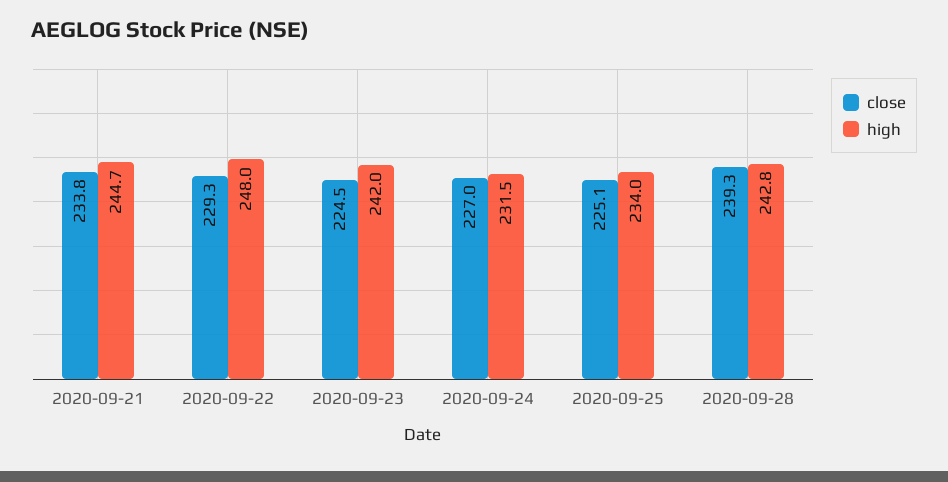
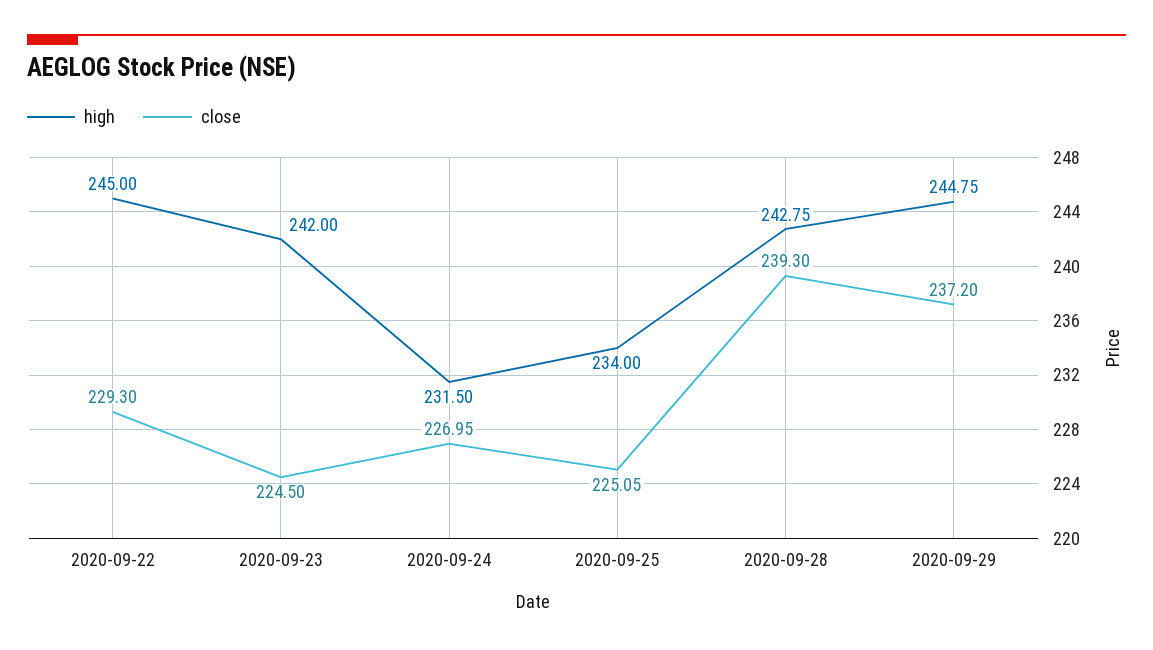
close, 2020-09-21: 233.8 -> none
high, 2020-09-21: 244.7 -> none
high, 2020-09-22: 248 -> 245
high, 2020-09-29: none -> 244.75
close, 2020-09-29: none -> 237.2

